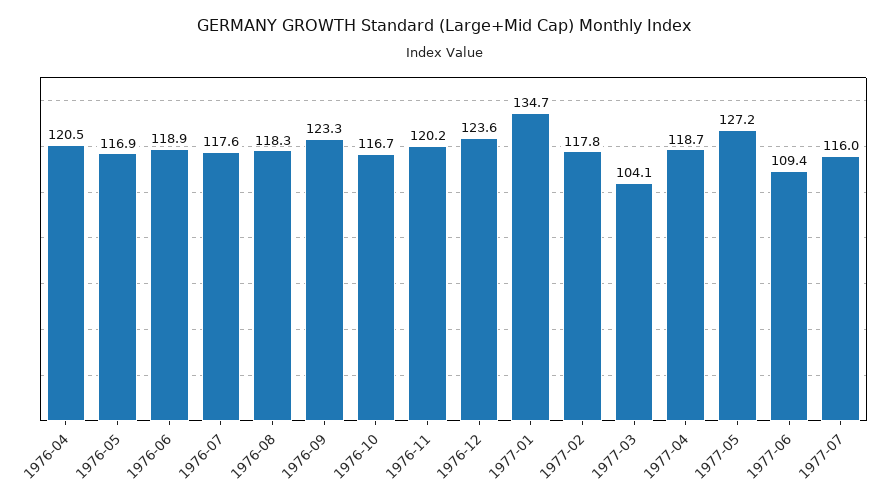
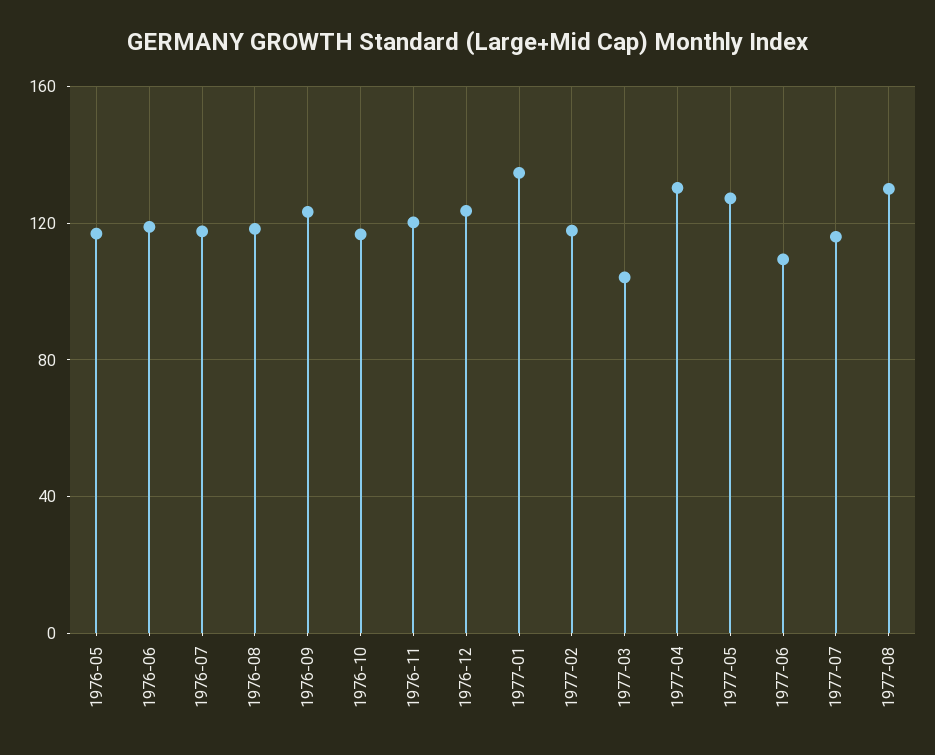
1976-04: 120.5 -> none
1977-04: 118.7 -> 130
1977-08: none -> 130

